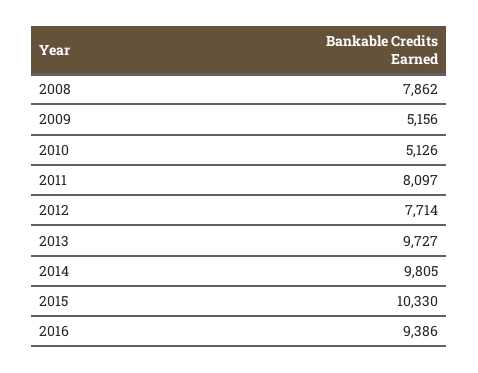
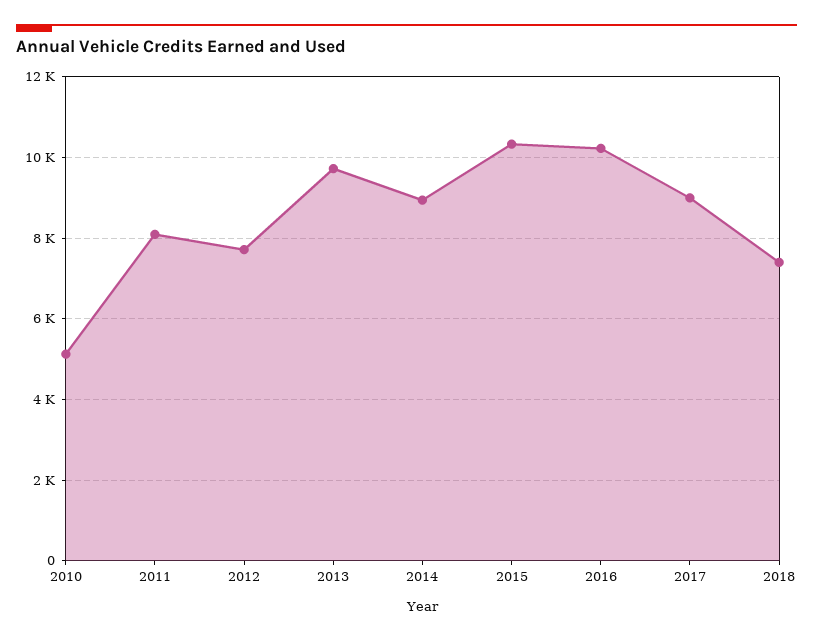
2008: 7862 -> none
2009: 5156 -> none
2014: 9805 -> 9000
2016: 9386 -> 10200
2017: none -> 9000
2018: none -> 7400

